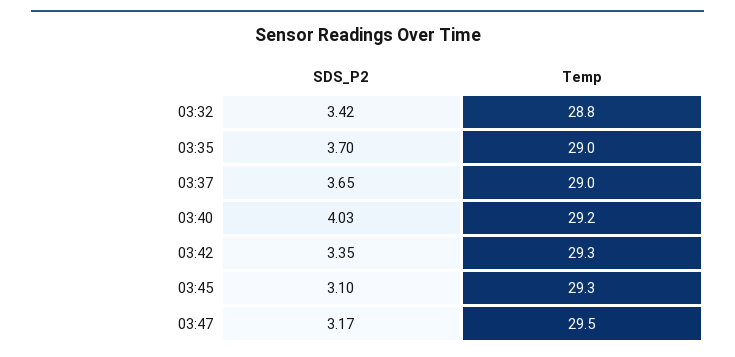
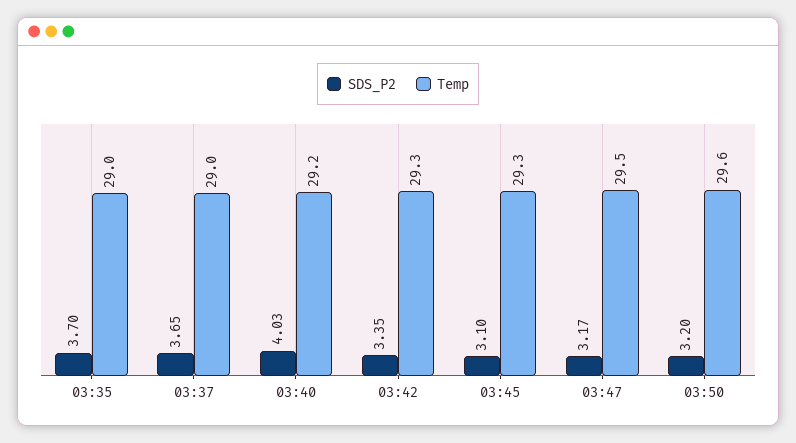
SDS_P2, 03:32: 3.42 -> none
Temp, 03:32: 28.8 -> none
SDS_P2, 03:50: none -> 3.2
Temp, 03:50: none -> 29.6

